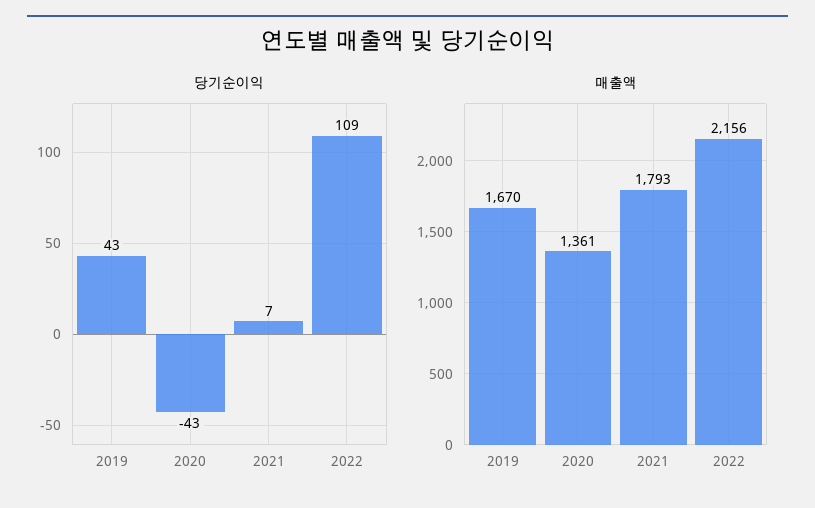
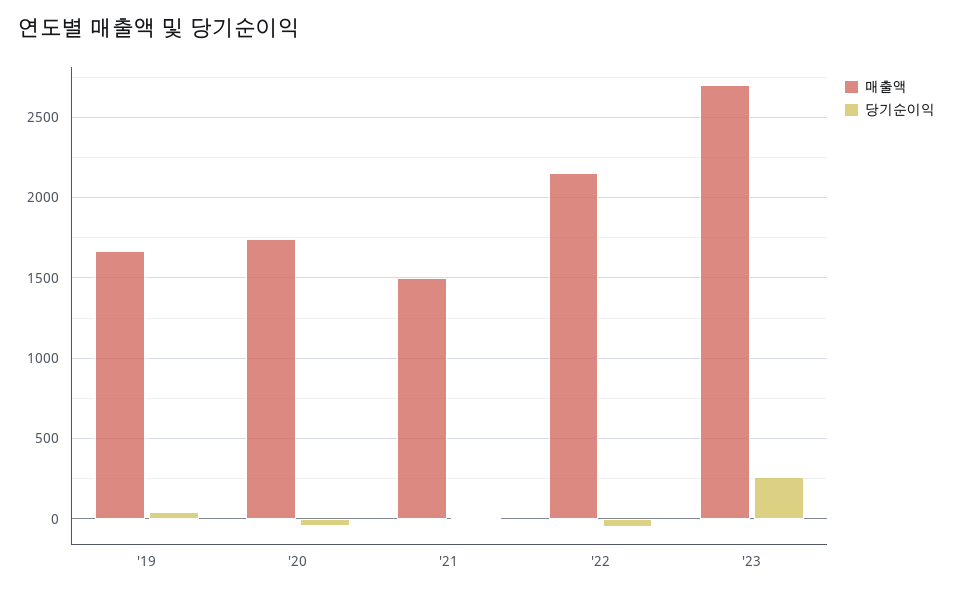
당기순이익, 2022: 109 -> -50
매출액, 2020: 1361 -> 1750
매출액, 2021: 1793 -> 1500
매출액, '23: none -> 2700
당기순이익, '23: none -> 250

